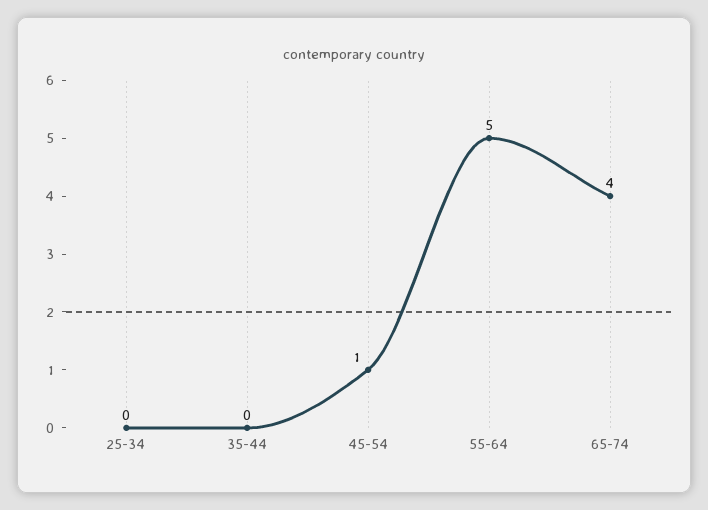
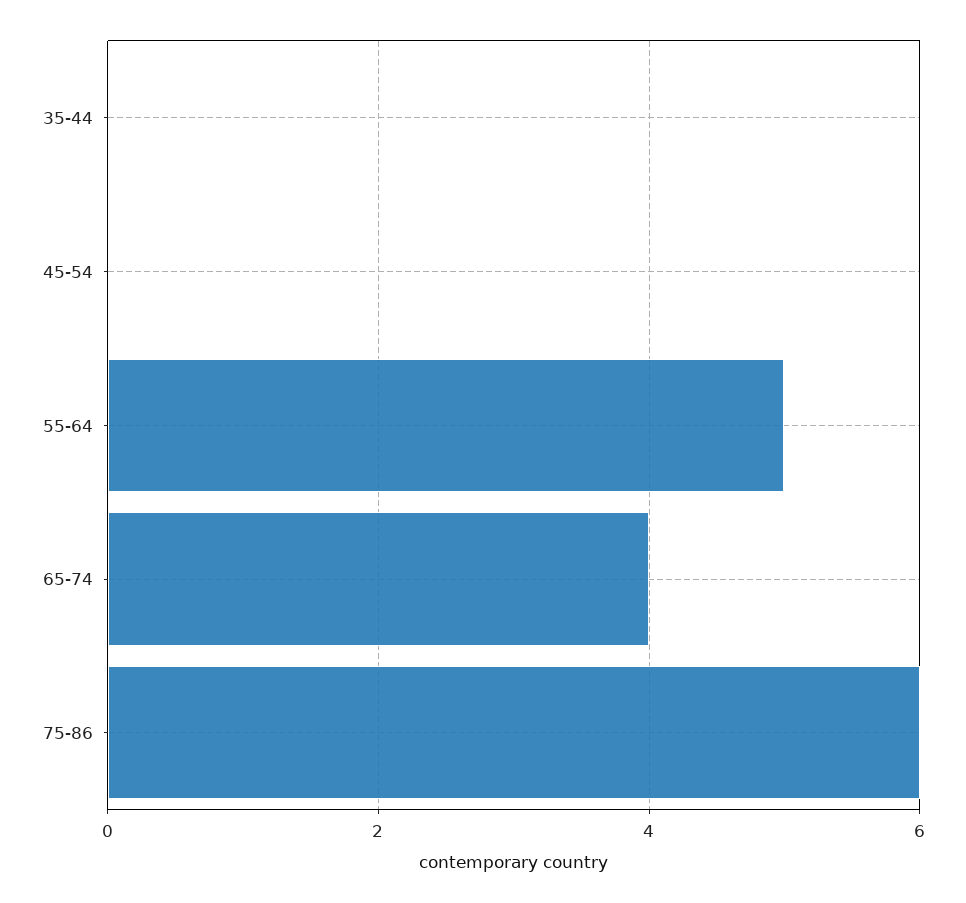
25-34: 0 -> none
45-54: 1 -> 0
75-86: none -> 6

